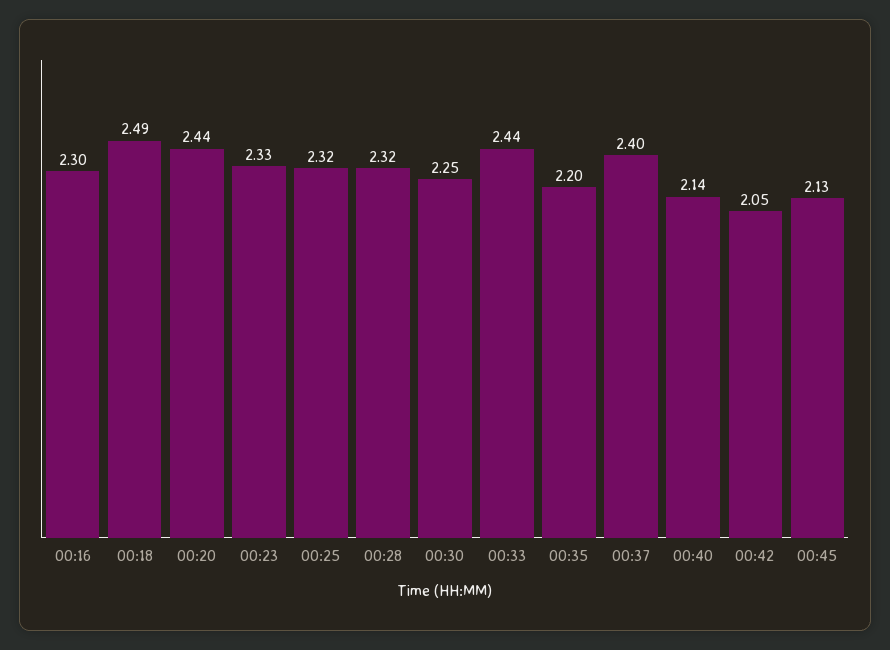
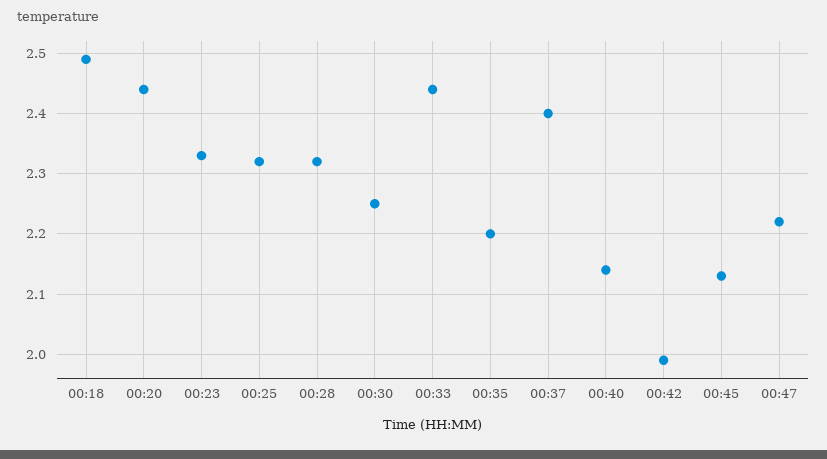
00:16: 2.3 -> none
00:42: 2.05 -> 1.99
00:47: none -> 2.22

